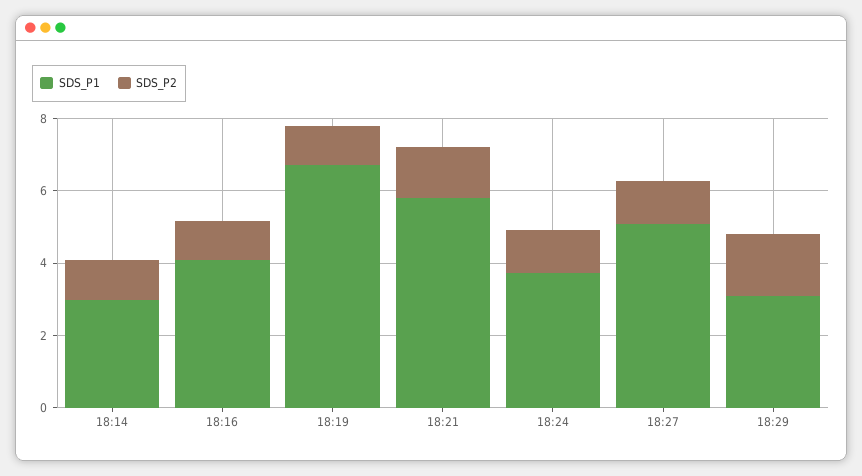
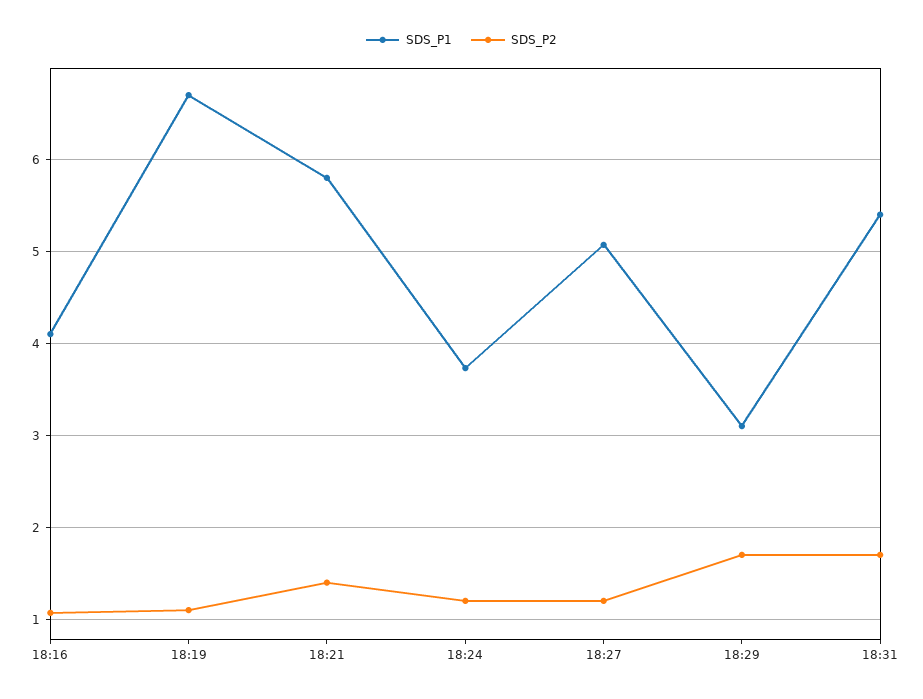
SDS_P1, 18:14: 3 -> none
SDS_P2, 18:14: 1 -> none
SDS_P1, 18:31: none -> 5.4
SDS_P2, 18:31: none -> 1.7

